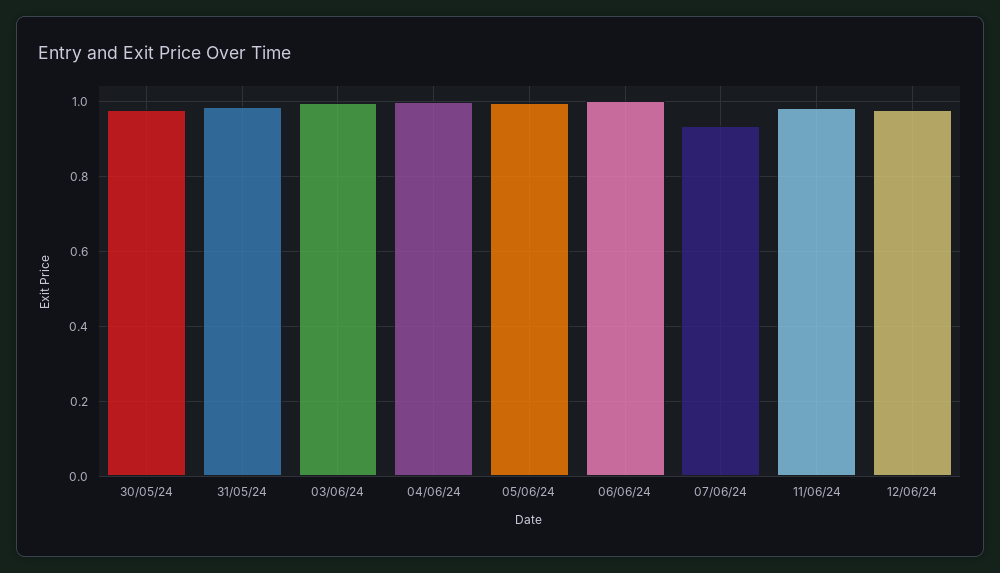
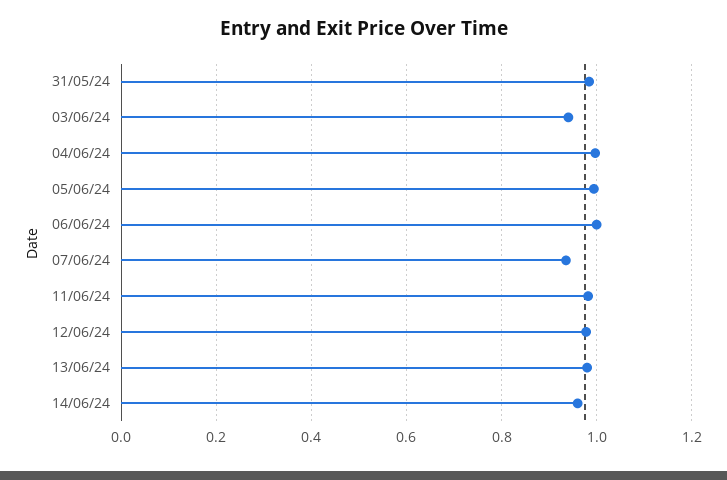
30/05/24: 0.98 -> none
03/06/24: 1 -> 0.94
13/06/24: none -> 0.98
14/06/24: none -> 0.96

